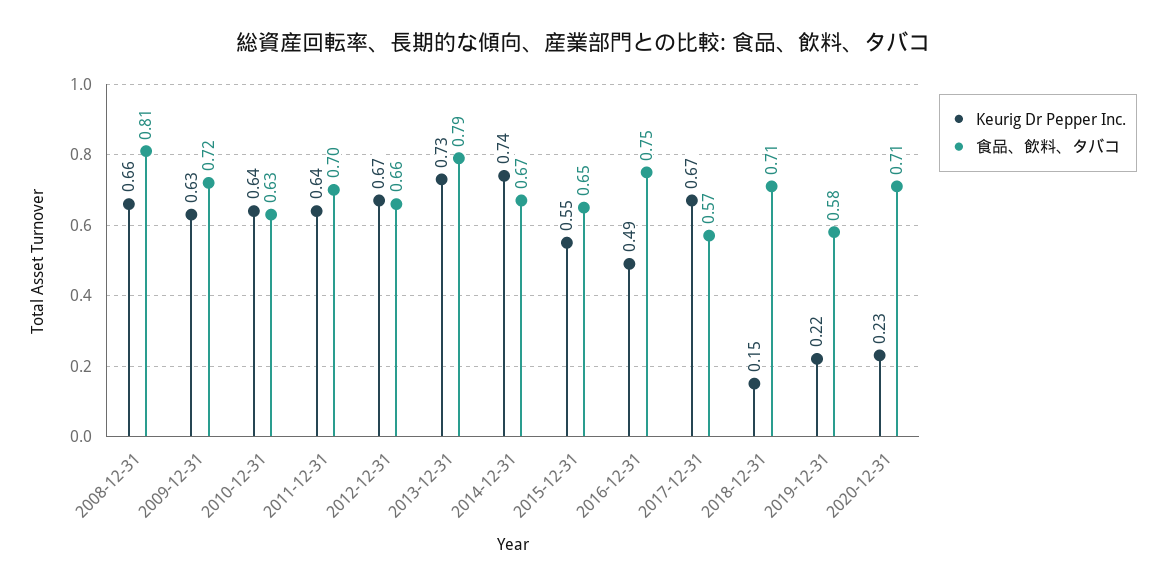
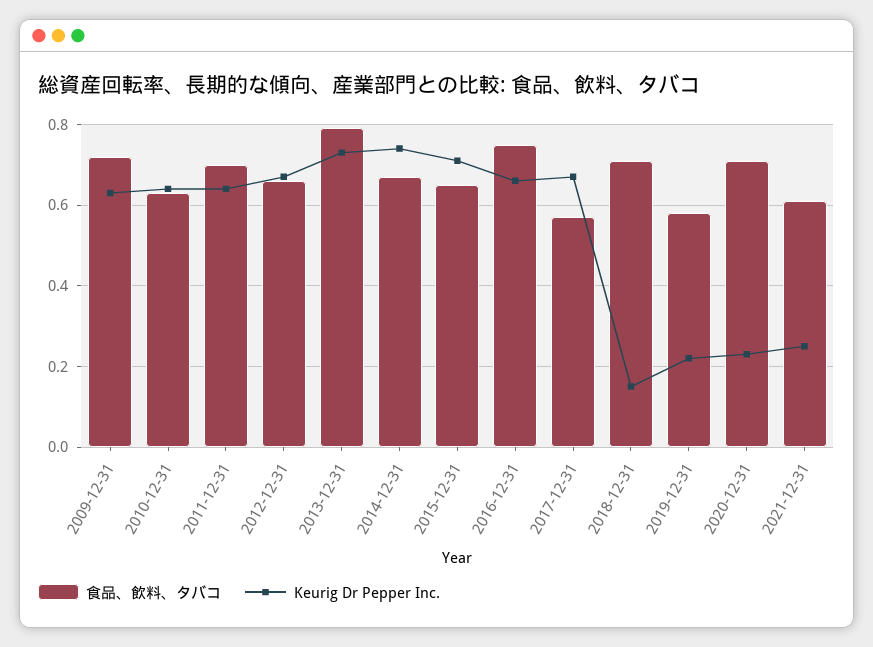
Keurig Dr Pepper Inc., 2008-12-31: 0.66 -> none
食品、飲料、タバコ, 2008-12-31: 0.81 -> none
Keurig Dr Pepper Inc., 2015-12-31: 0.55 -> 0.7
Keurig Dr Pepper Inc., 2016-12-31: 0.49 -> 0.65
食品、飲料、タバコ, 2021-12-31: none -> 0.6
Keurig Dr Pepper Inc., 2021-12-31: none -> 0.25

